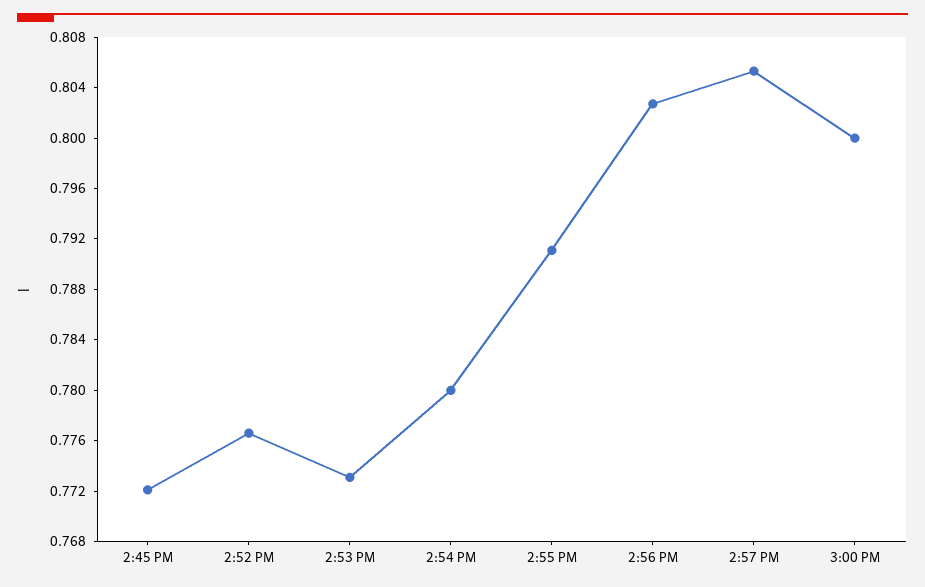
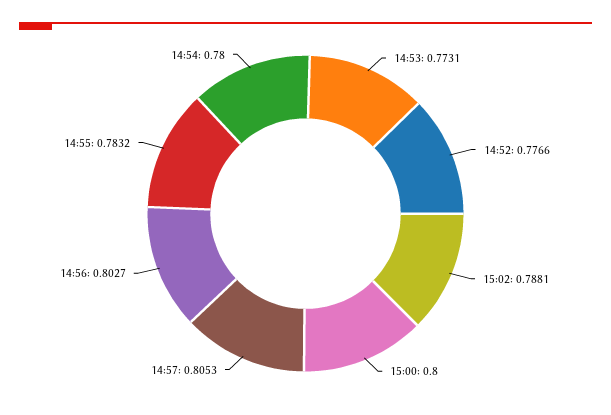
2:45 PM: 0.772 -> none
2:55 PM: 0.791 -> 0.7832
15:02: none -> 0.7881

